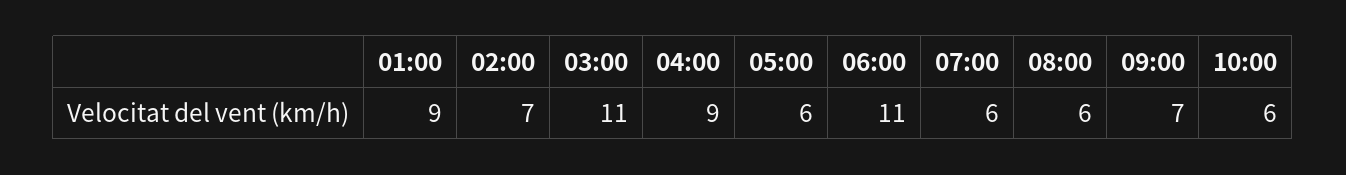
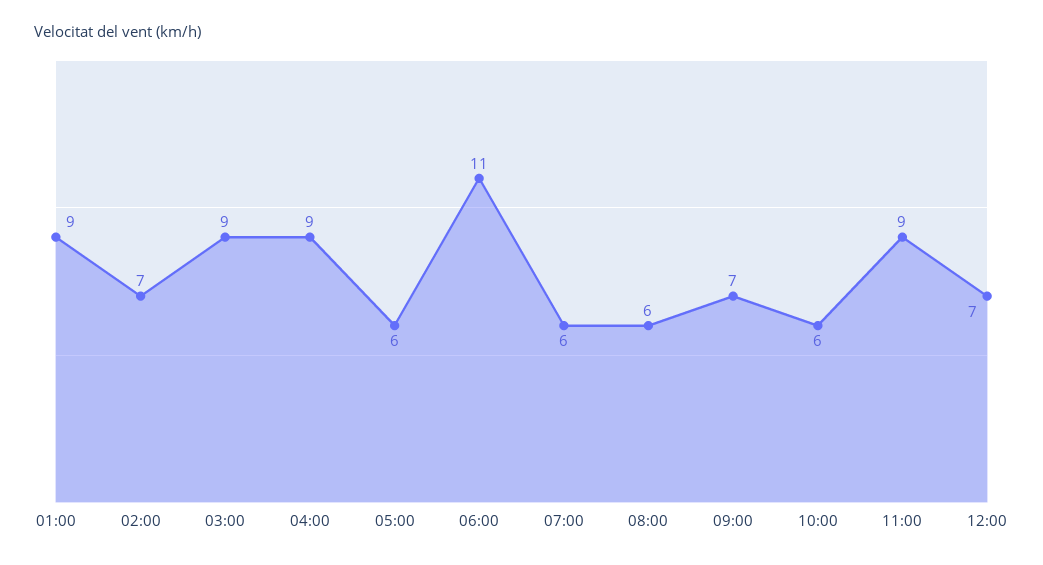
03:00: 11 -> 9
11:00: none -> 9
12:00: none -> 7

